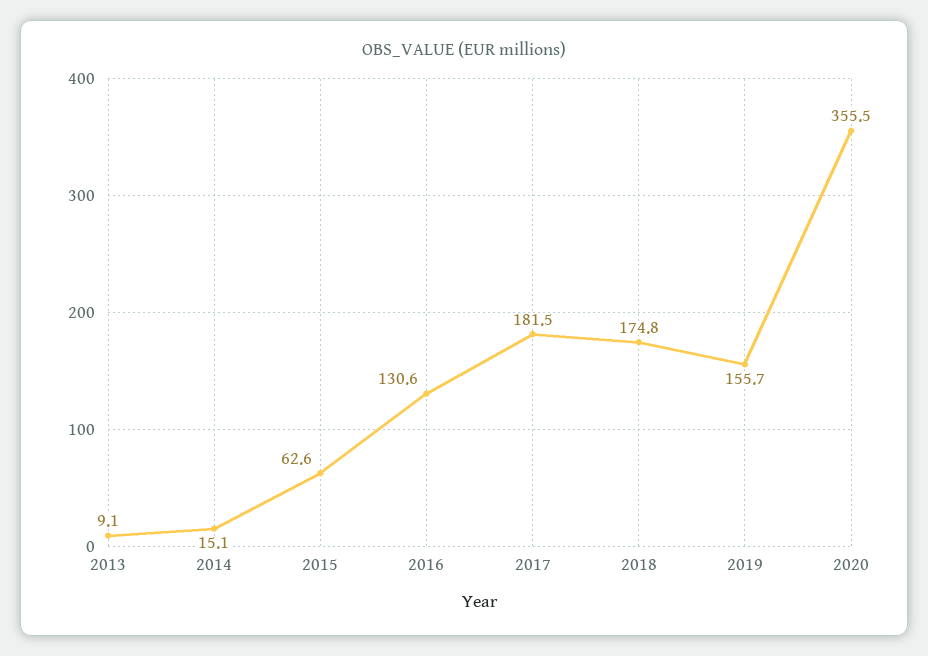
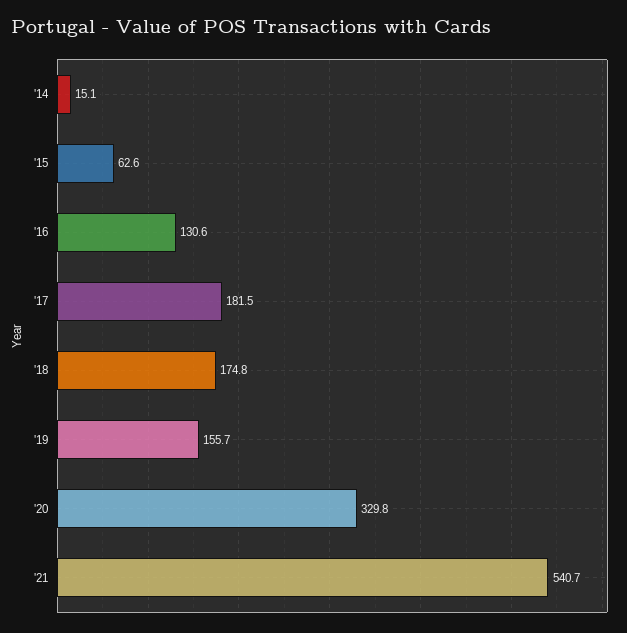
2013: 9.1 -> none
2020: 355.5 -> 329.8
'21: none -> 540.7

